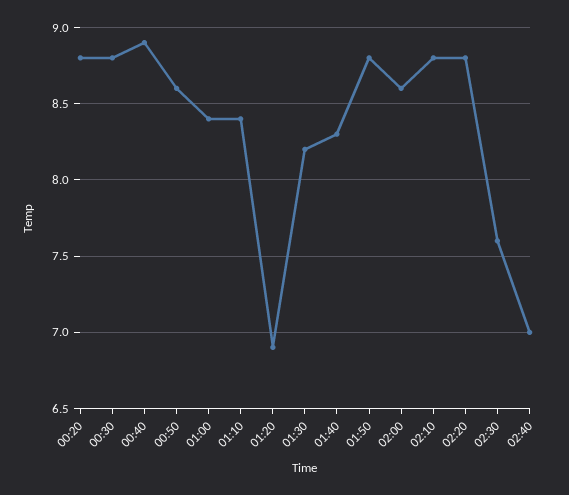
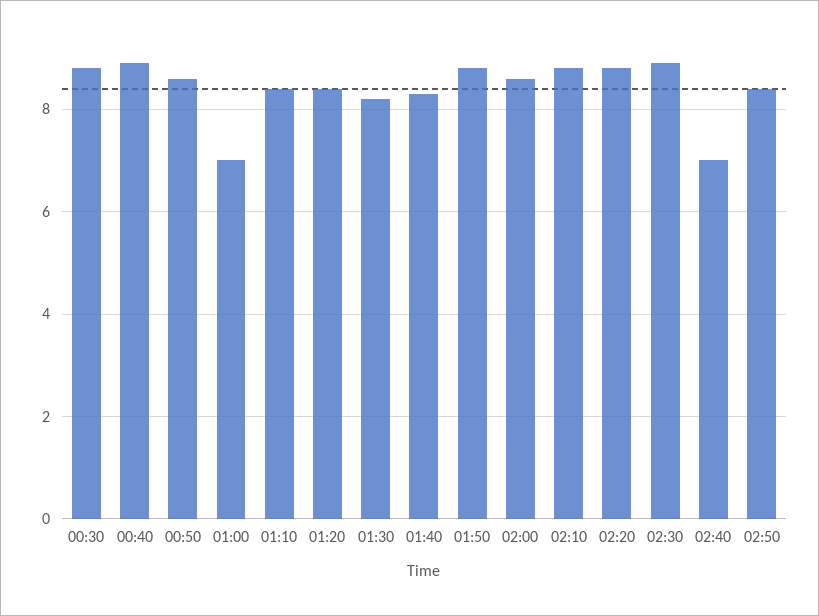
00:20: 8.8 -> none
01:00: 8.4 -> 7
01:20: 6.9 -> 8.5
02:30: 7.6 -> 9
02:50: none -> 8.5

